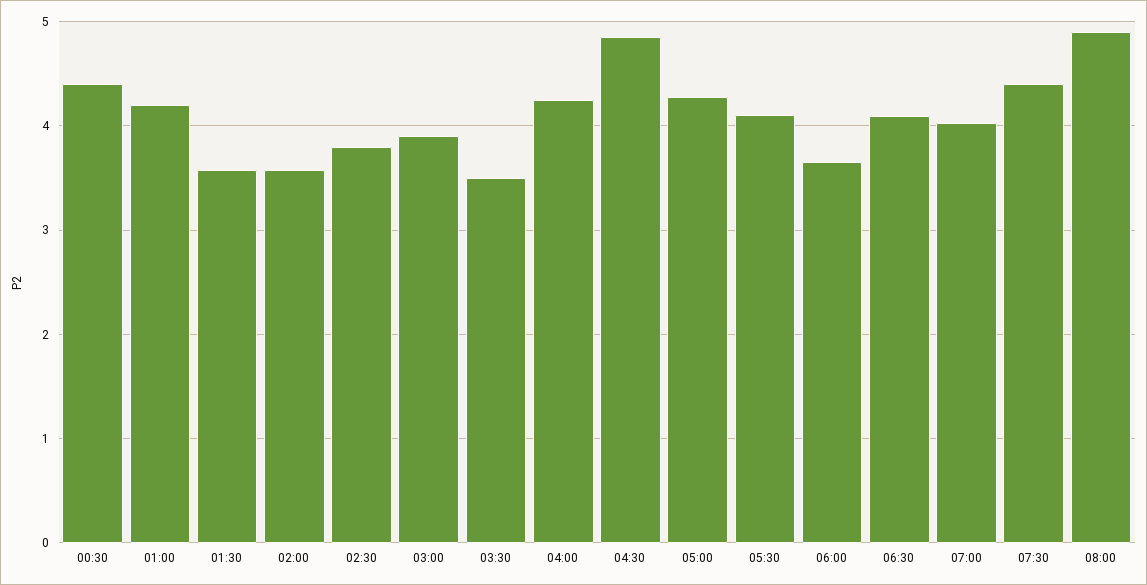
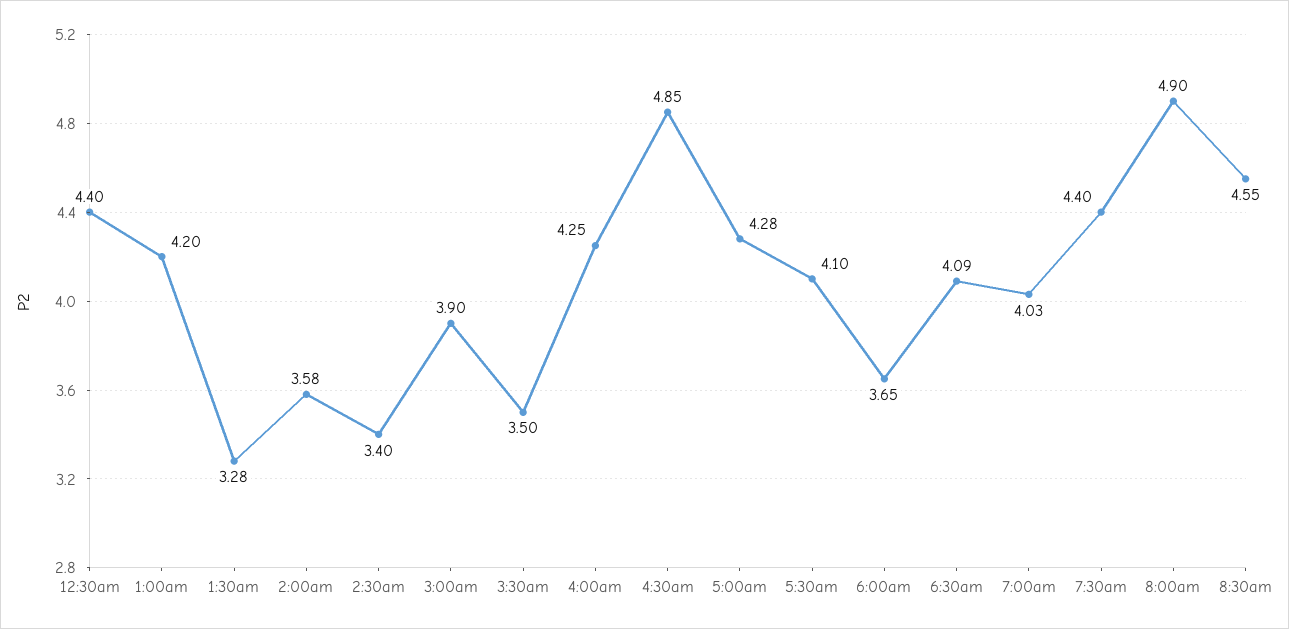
01:30: 3.6 -> 3.28
02:30: 3.8 -> 3.4
8:30am: none -> 4.55

